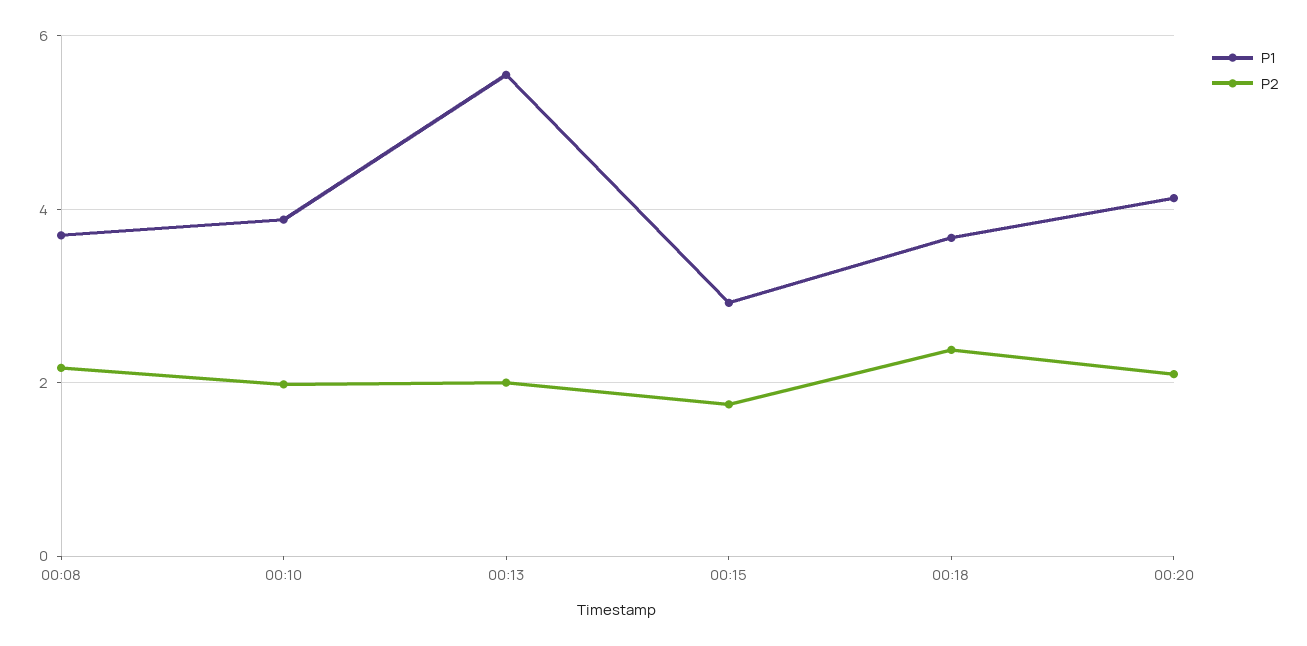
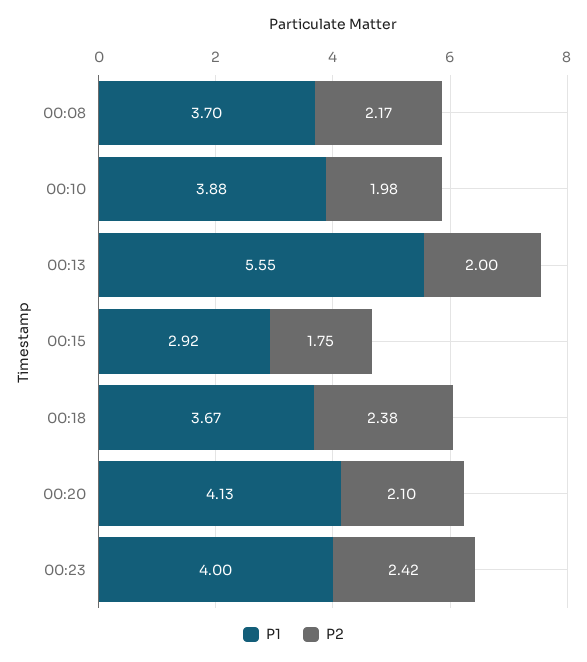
P1, 00:23: none -> 4
P2, 00:23: none -> 2.42

